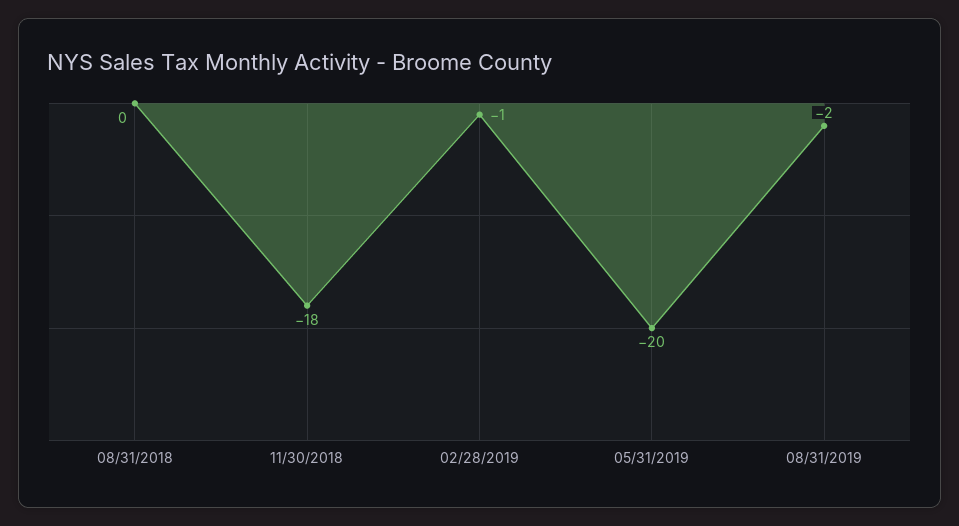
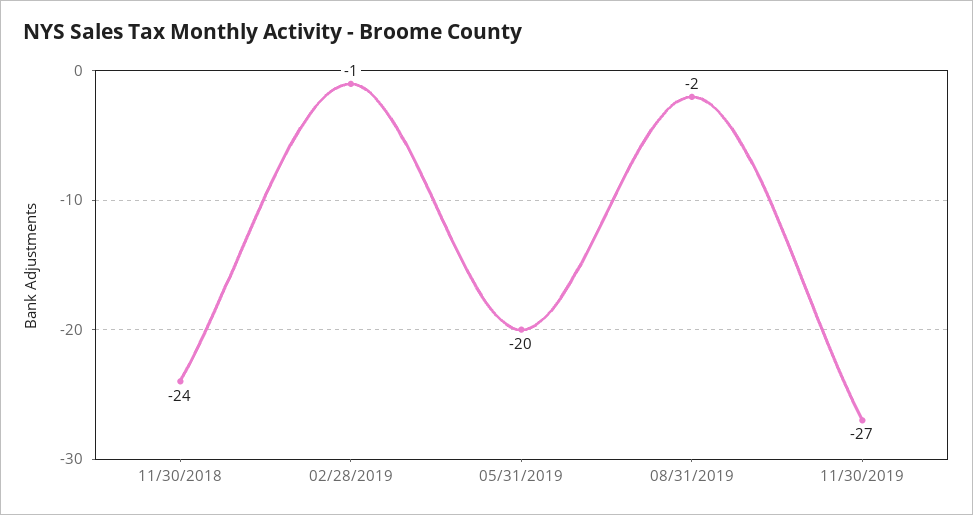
08/31/2018: 0 -> none
11/30/2018: -18 -> -24
11/30/2019: none -> -27

